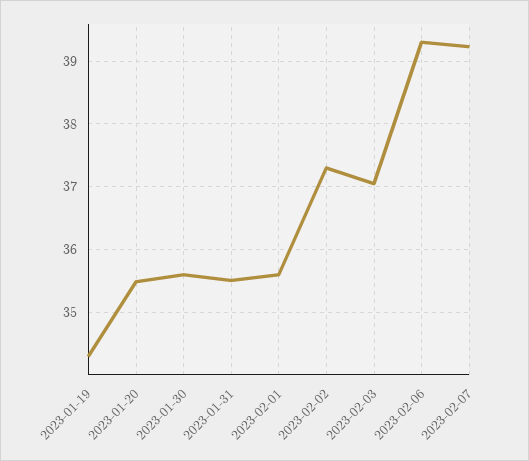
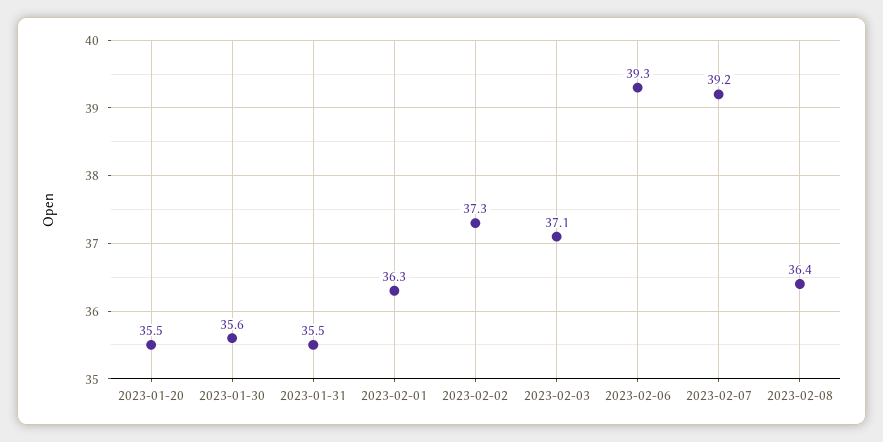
2023-01-19: 34.3 -> none
2023-02-01: 35.6 -> 36.3
2023-02-08: none -> 36.4

